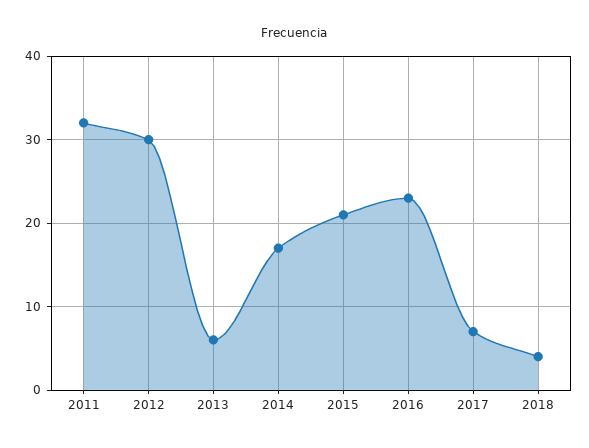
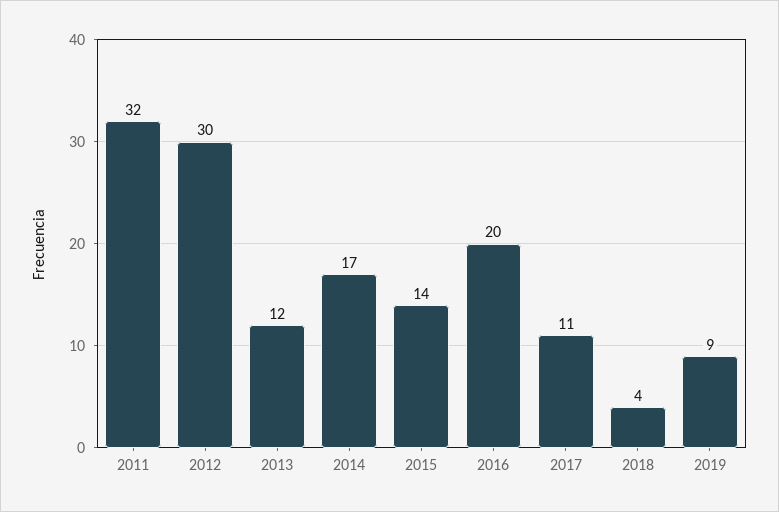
2013: 6 -> 12
2015: 21 -> 14
2016: 23 -> 20
2017: 7 -> 11
2019: none -> 9

